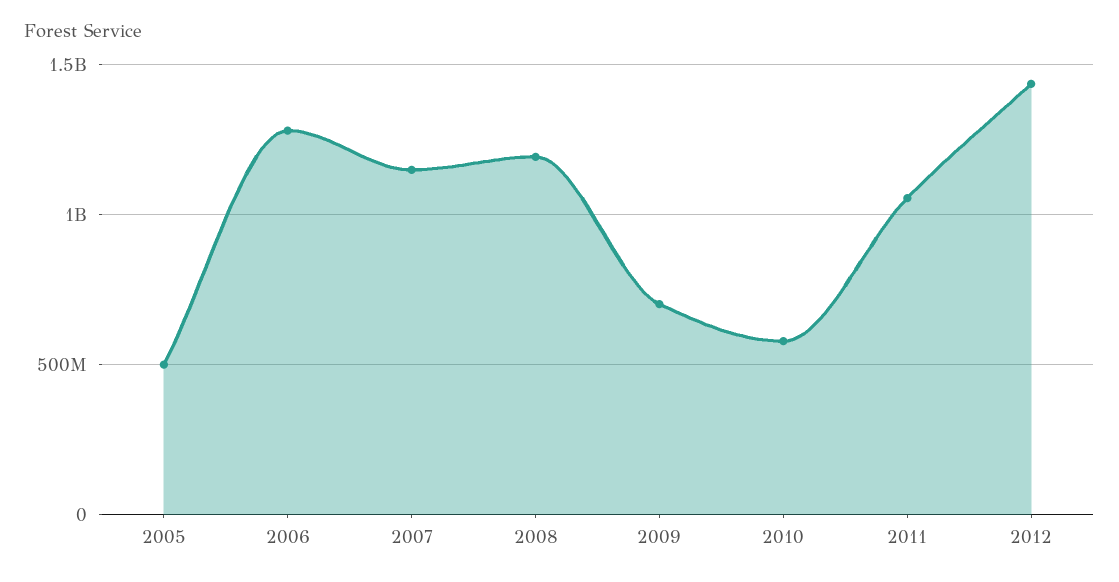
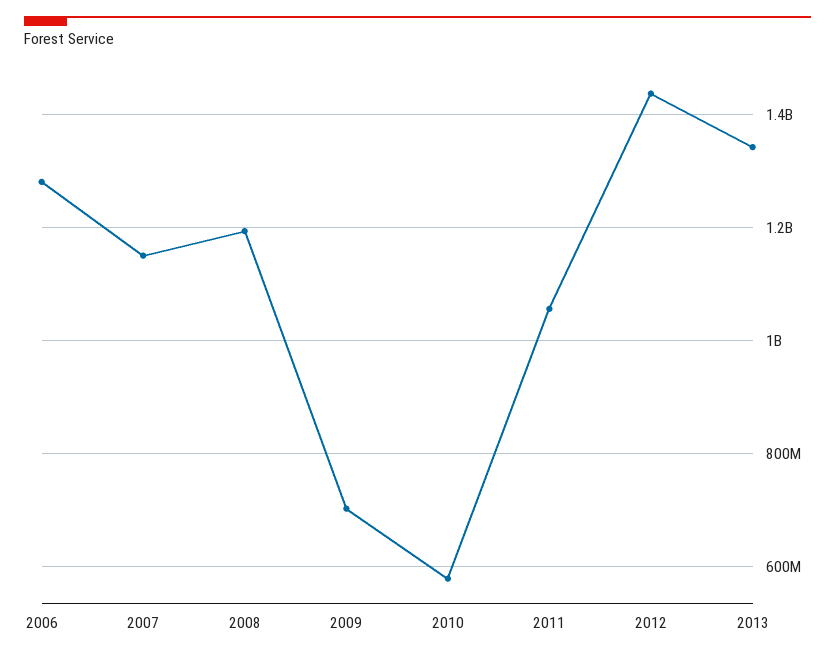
2005: 500000000 -> none
2013: none -> 1340000000

